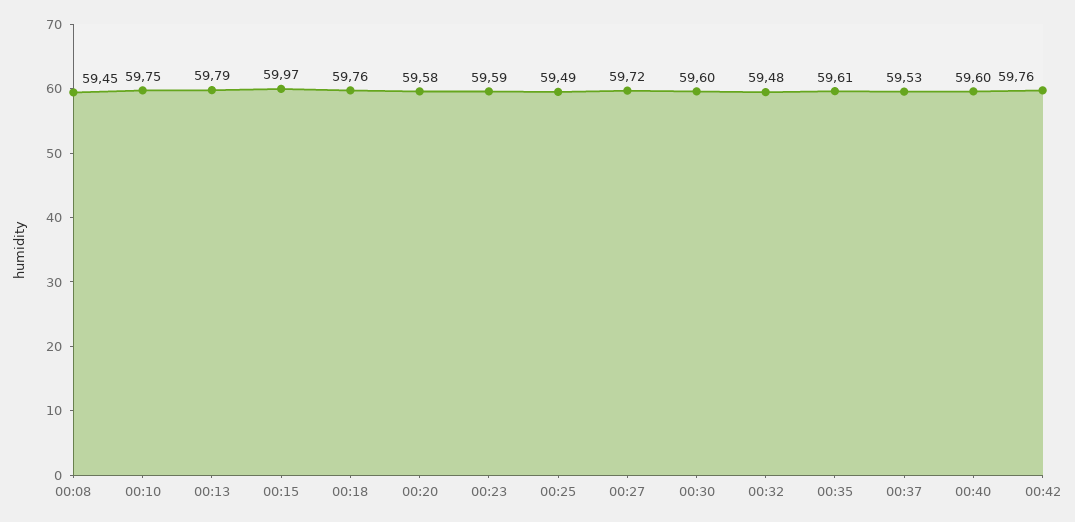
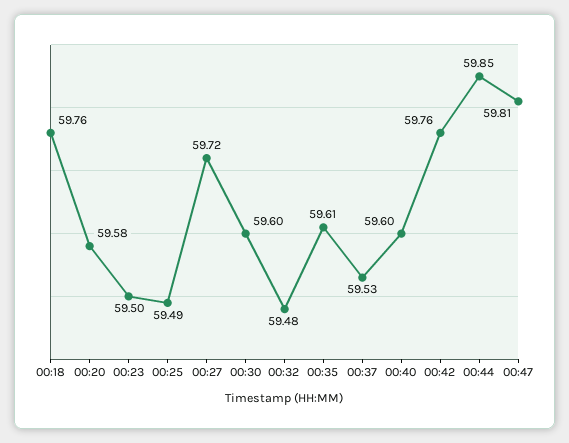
00:08: 59.45 -> none
00:10: 59.75 -> none
00:13: 59.79 -> none
00:15: 59.97 -> none
00:23: 59.59 -> 59.5
00:44: none -> 59.85
00:47: none -> 59.81

